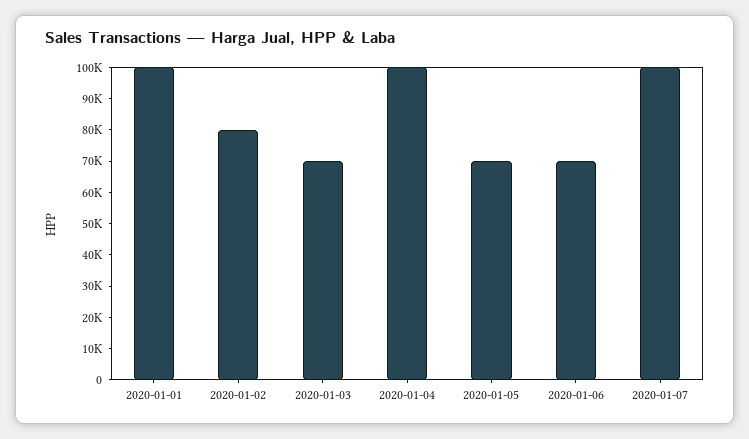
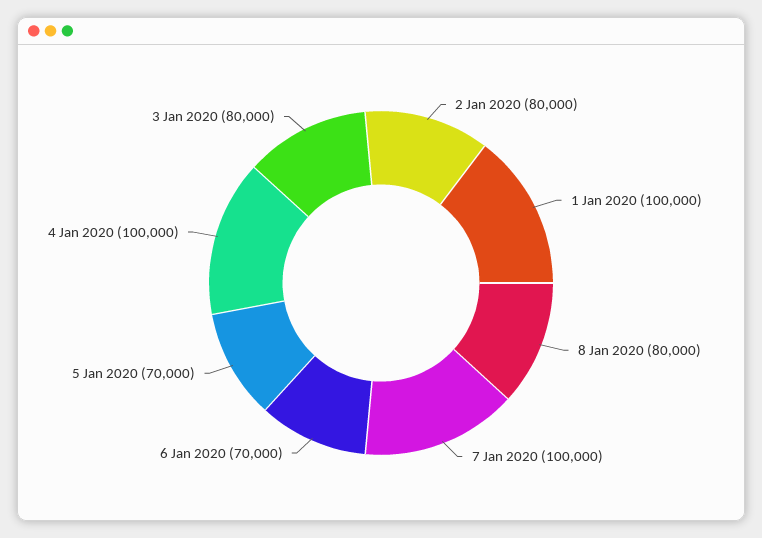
2020-01-03: 70000 -> 80000
8 Jan 2020: none -> 80000

